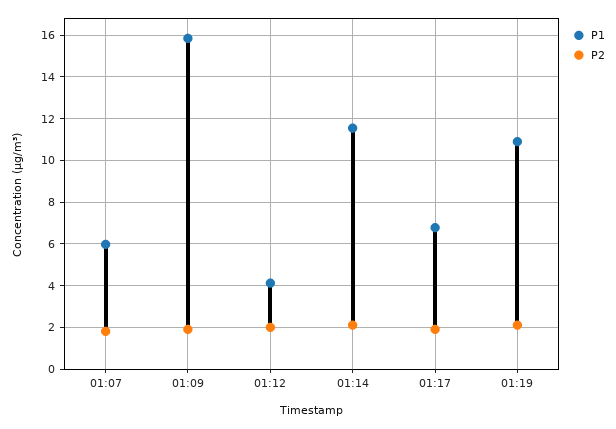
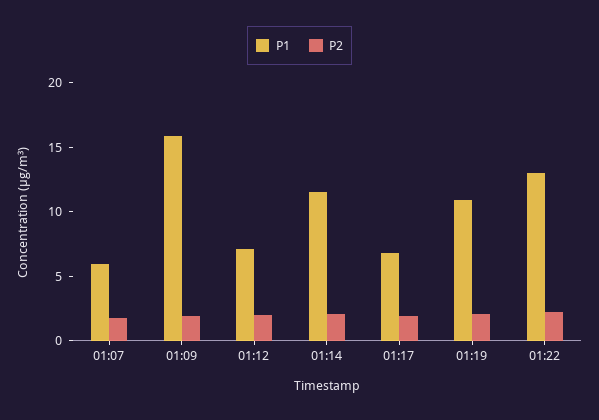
P1, 01:12: 4 -> 7
P1, 01:22: none -> 13
P2, 01:22: none -> 2

